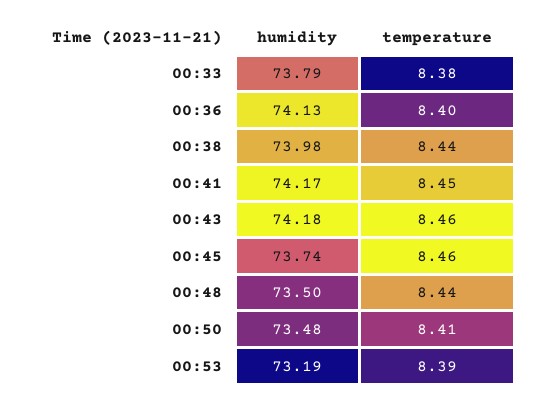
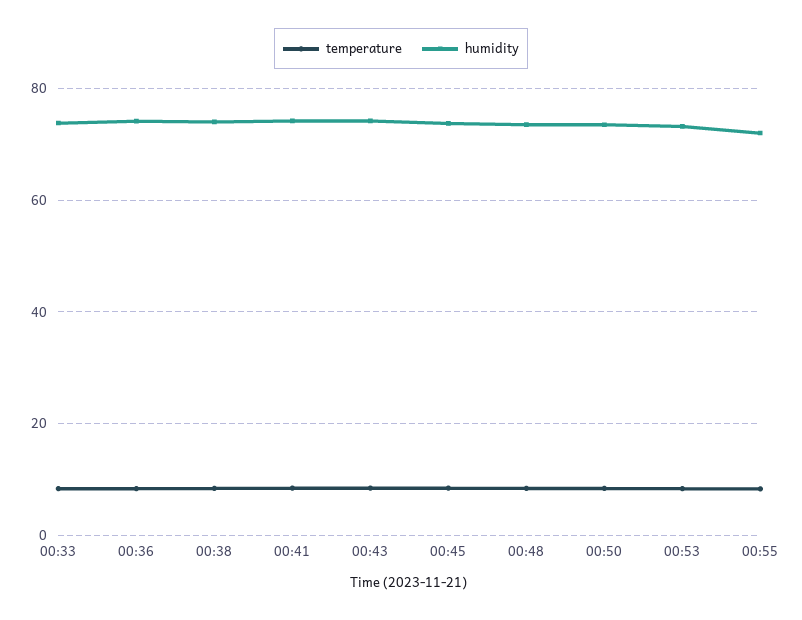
temperature, 00:55: none -> 8
humidity, 00:55: none -> 72

